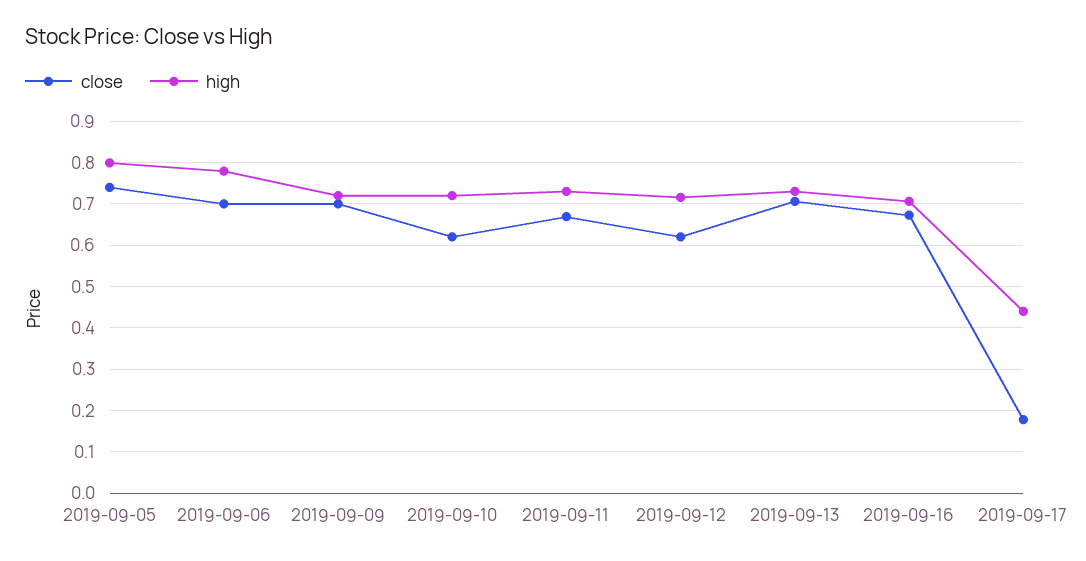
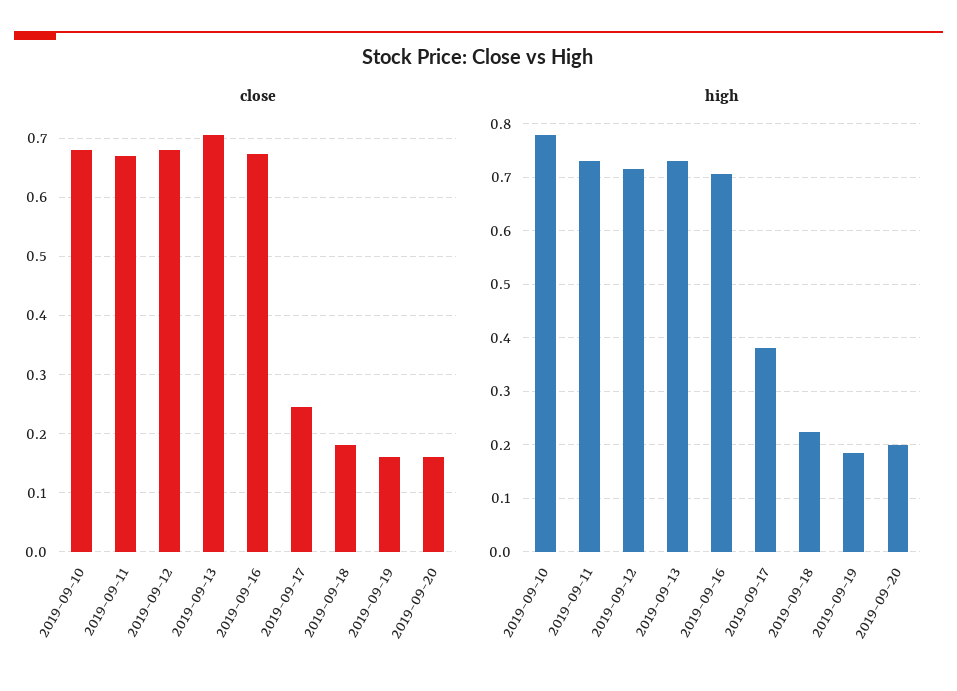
close, 2019-09-05: 0.74 -> none
high, 2019-09-05: 0.8 -> none
close, 2019-09-06: 0.7 -> none
high, 2019-09-06: 0.78 -> none
close, 2019-09-09: 0.7 -> none
high, 2019-09-09: 0.72 -> none
close, 2019-09-10: 0.62 -> 0.68
high, 2019-09-10: 0.72 -> 0.78
close, 2019-09-12: 0.62 -> 0.68
close, 2019-09-17: 0.18 -> 0.24
high, 2019-09-17: 0.44 -> 0.38
close, 2019-09-18: none -> 0.18
close, 2019-09-19: none -> 0.16
close, 2019-09-20: none -> 0.16
high, 2019-09-18: none -> 0.22
high, 2019-09-19: none -> 0.18
high, 2019-09-20: none -> 0.2

